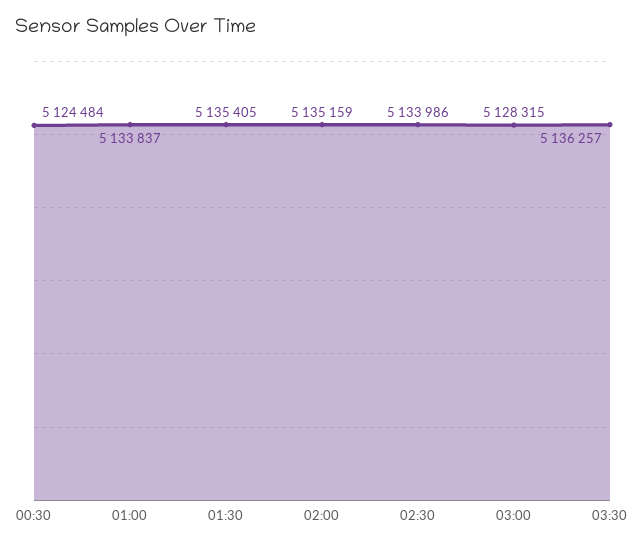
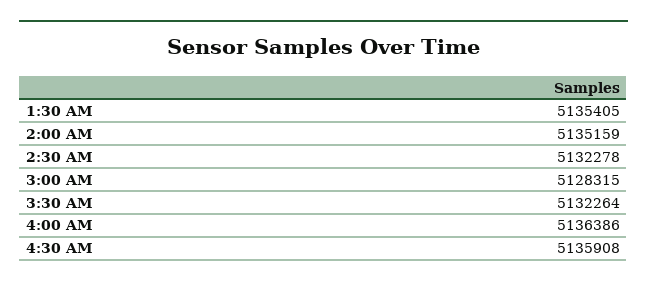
00:30: 5124484 -> none
01:00: 5133837 -> none
02:30: 5133986 -> 5132278
03:30: 5136257 -> 5132264
4:00 AM: none -> 5136386
4:30 AM: none -> 5135908

